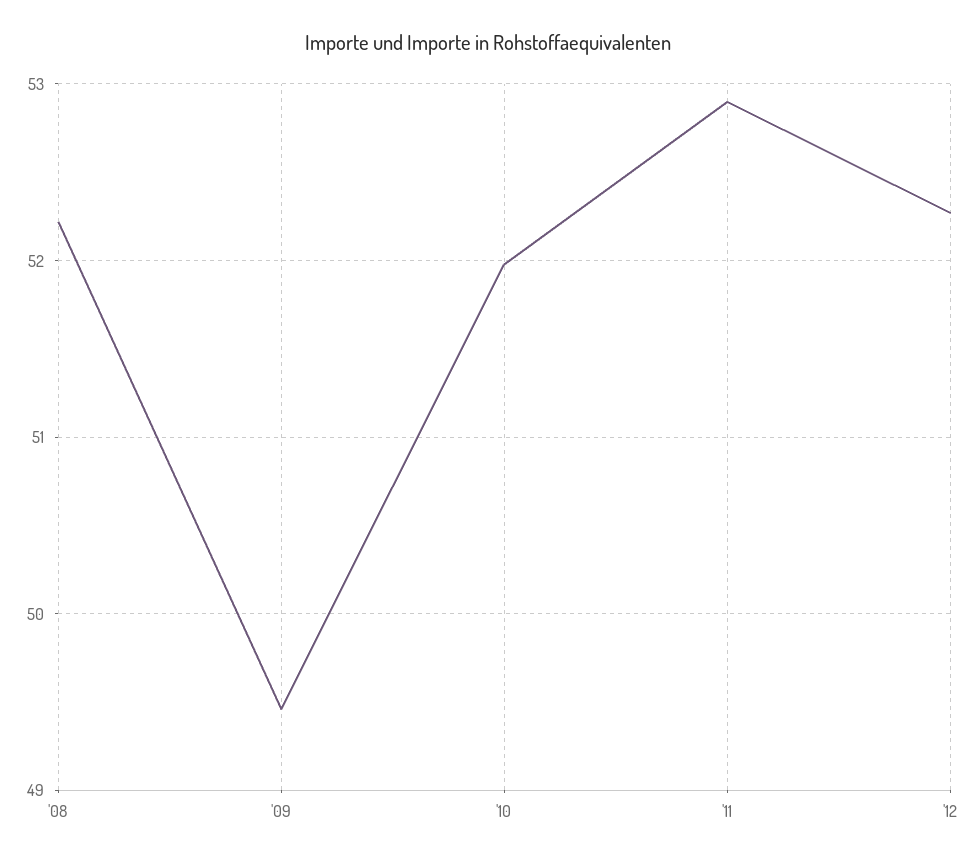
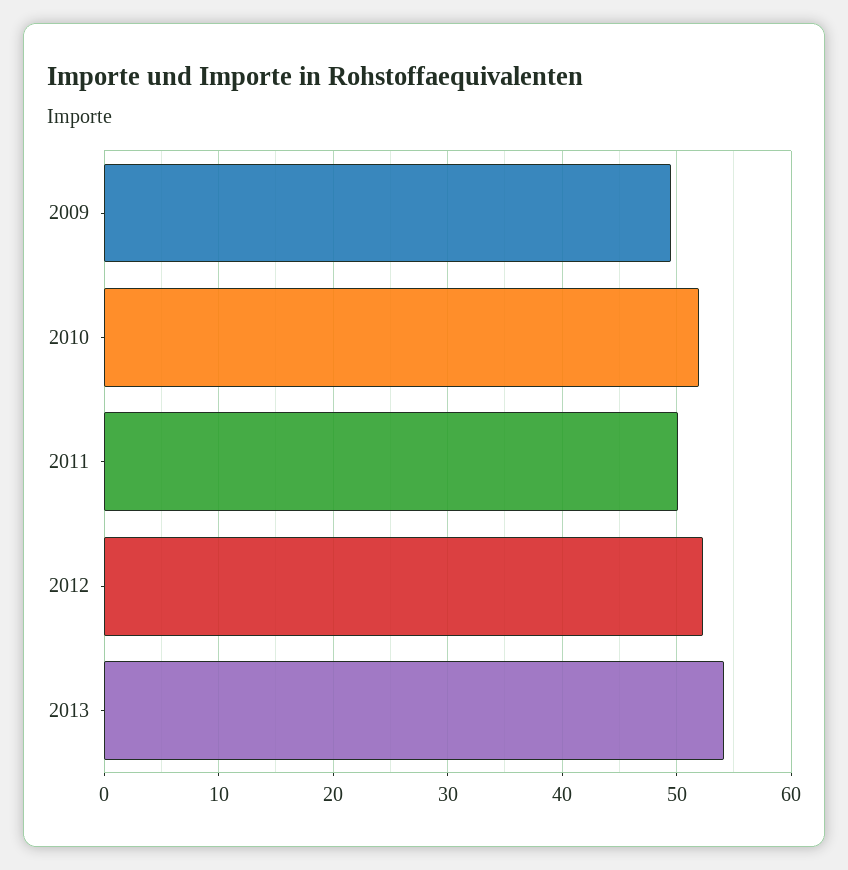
'08: 52.2 -> none
'11: 52.9 -> 50
2013: none -> 54

